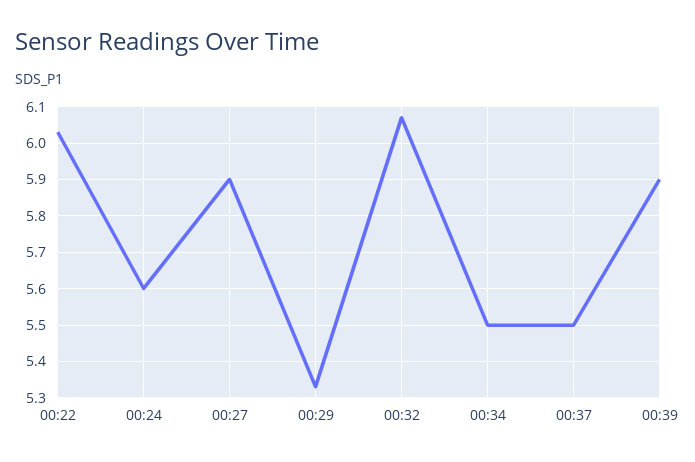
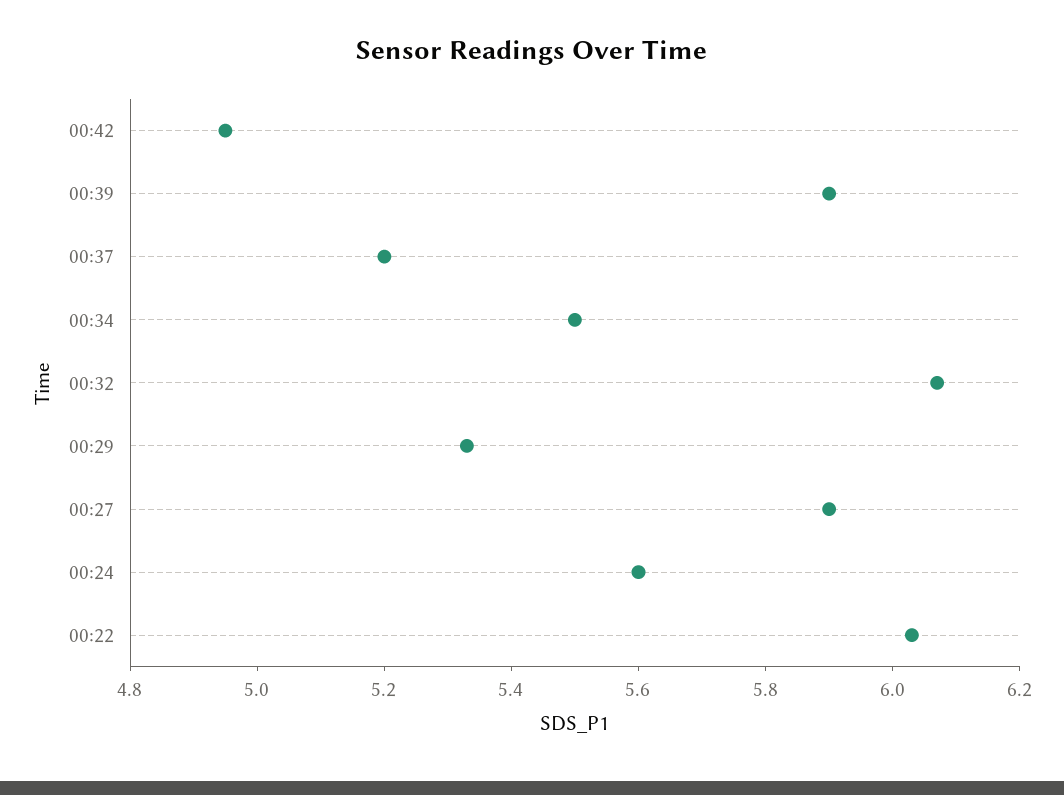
00:37: 5.5 -> 5.2
00:42: none -> 4.95

